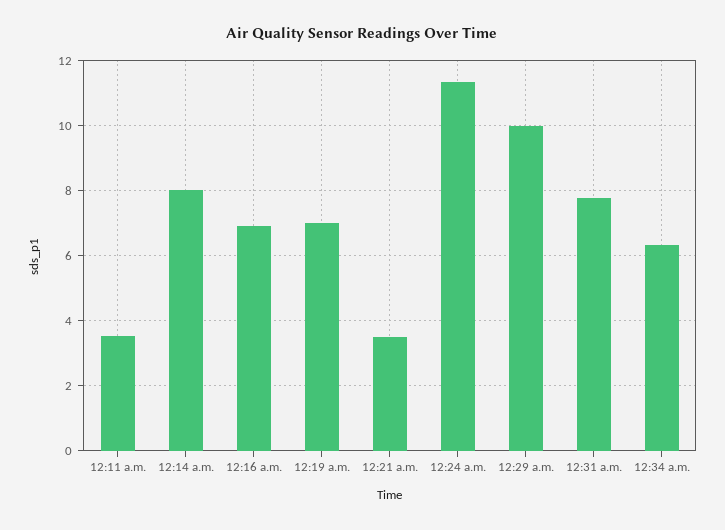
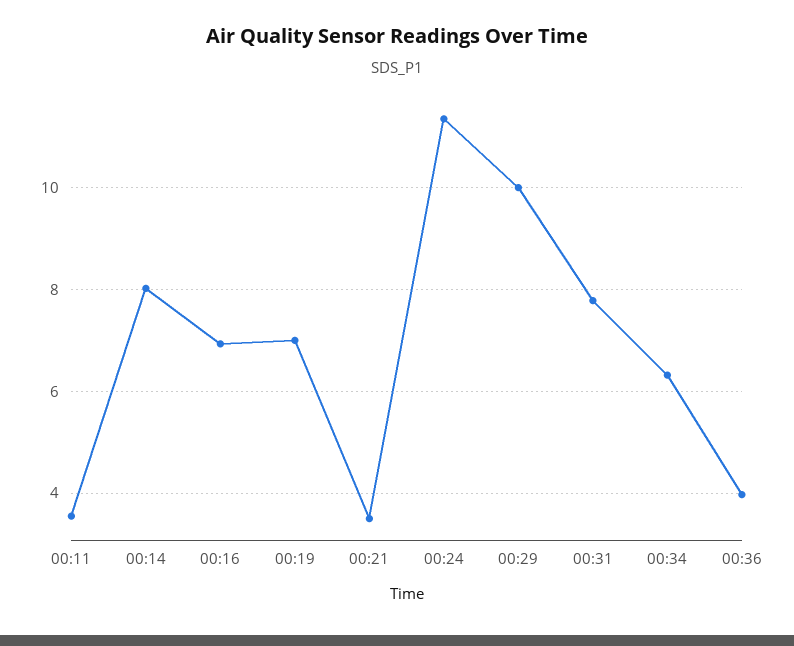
00:36: none -> 4

